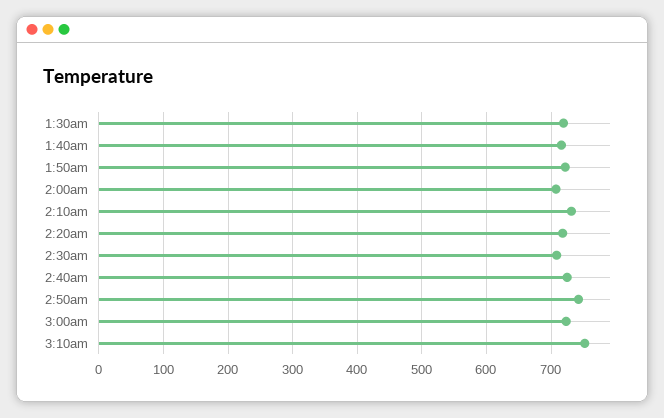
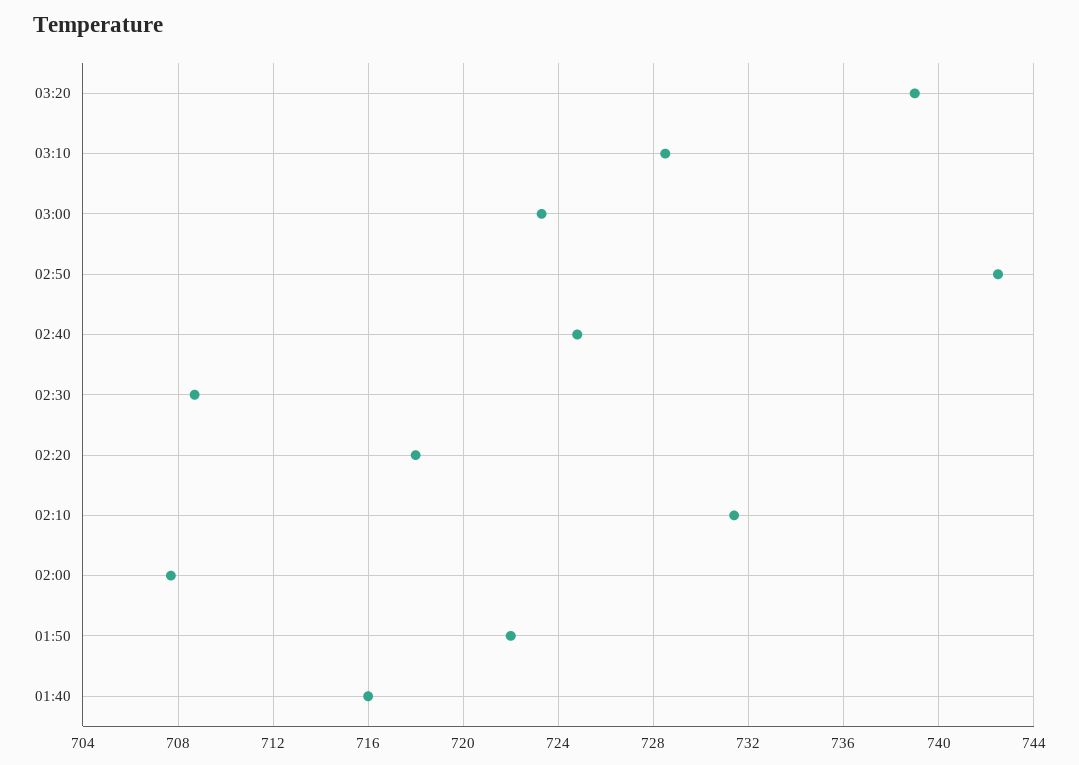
1:30am: 720 -> none
3:10am: 750 -> 728.5
03:20: none -> 739

